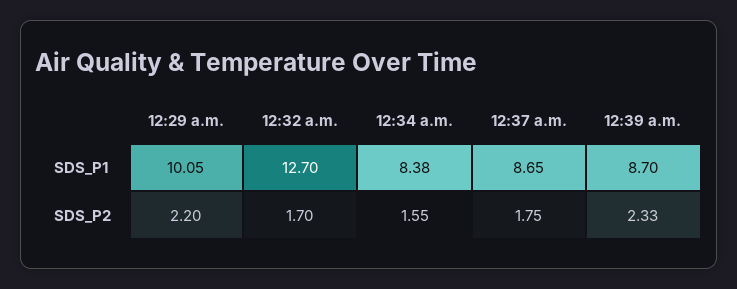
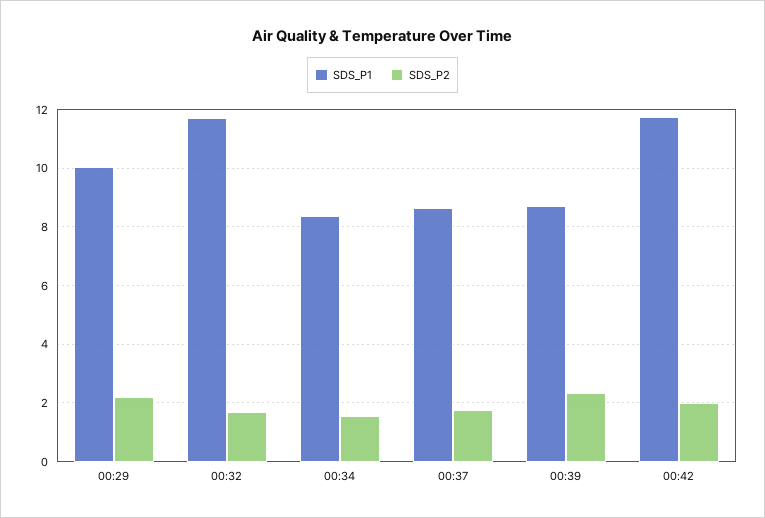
SDS_P1, 12:32 a.m.: 12.7 -> 11.75
SDS_P1, 00:42: none -> 11.75
SDS_P2, 00:42: none -> 2

